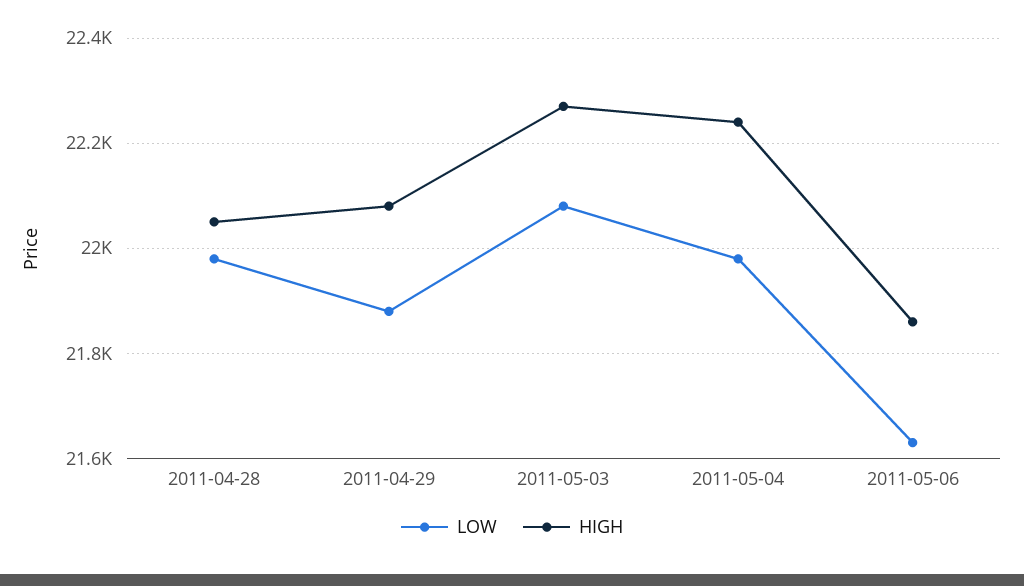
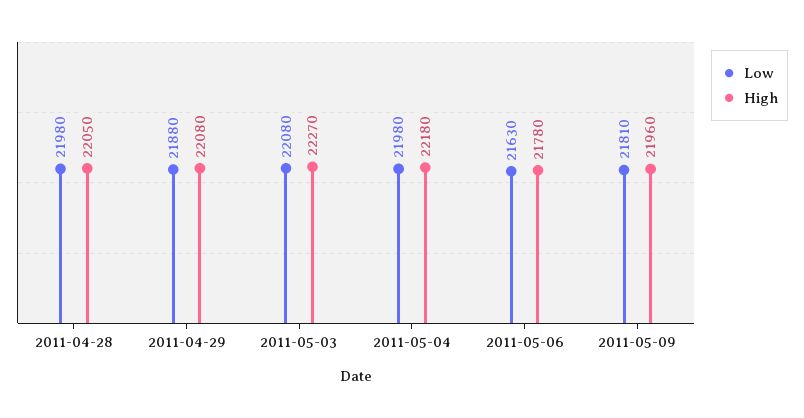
HIGH, 2011-05-04: 22240 -> 22180
HIGH, 2011-05-06: 21860 -> 21780
LOW, 2011-05-09: none -> 21810
HIGH, 2011-05-09: none -> 21960

